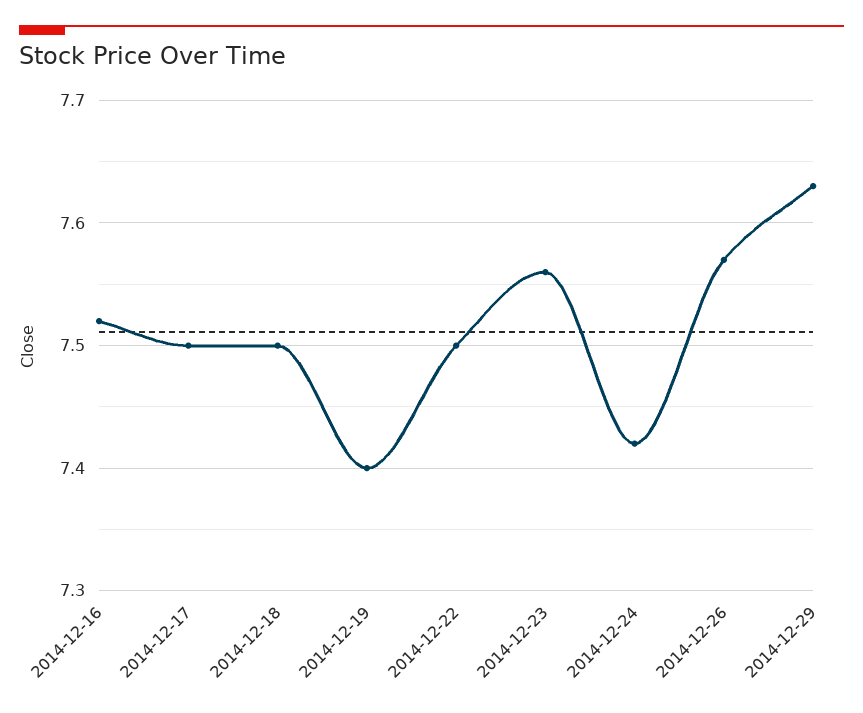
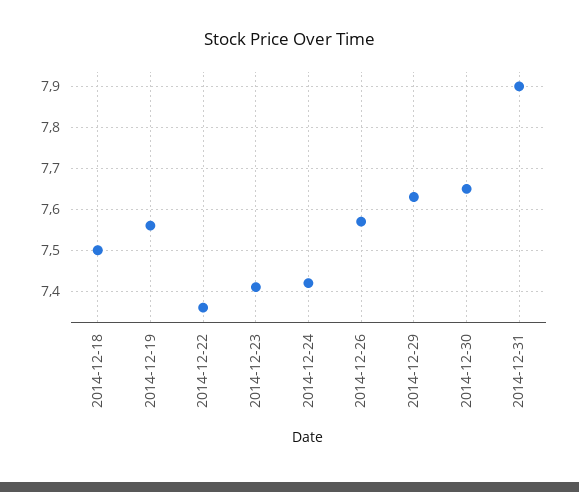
2014-12-16: 7.52 -> none
2014-12-17: 7.5 -> none
2014-12-19: 7.4 -> 7.55
2014-12-22: 7.5 -> 7.35
2014-12-23: 7.56 -> 7.4
2014-12-30: none -> 7.65
2014-12-31: none -> 7.9

